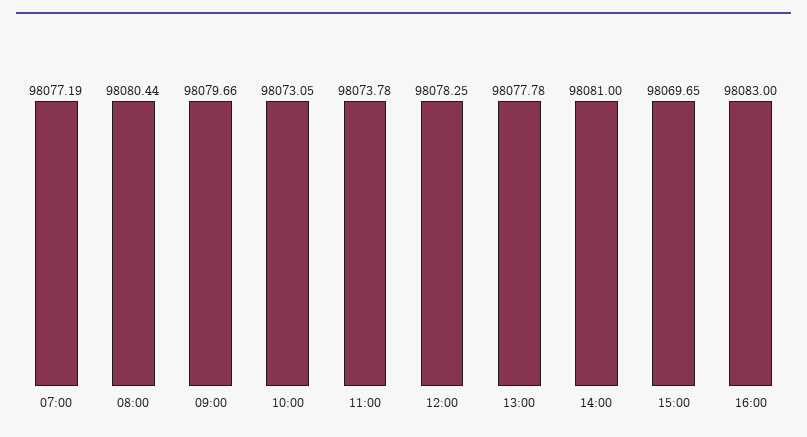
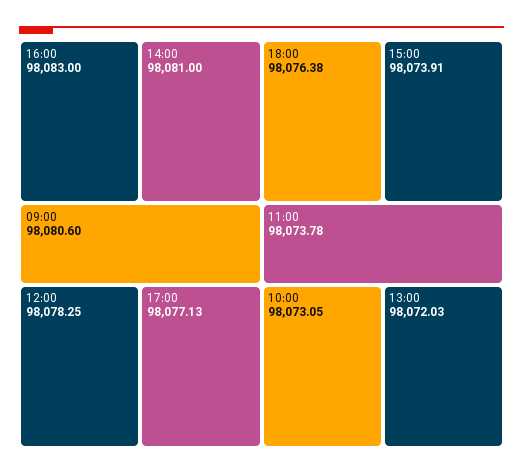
07:00: 98077.19 -> none
08:00: 98080.44 -> none
09:00: 98079.66 -> 98080.6
13:00: 98077.78 -> 98072.03
15:00: 98069.65 -> 98073.91
17:00: none -> 98077.13
18:00: none -> 98076.38

